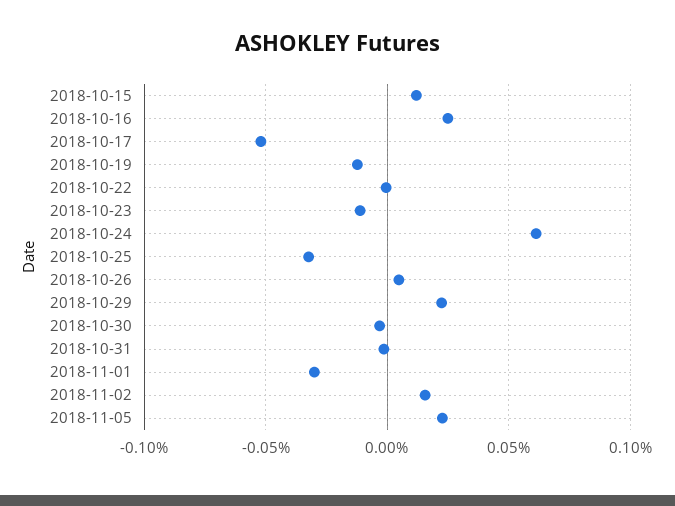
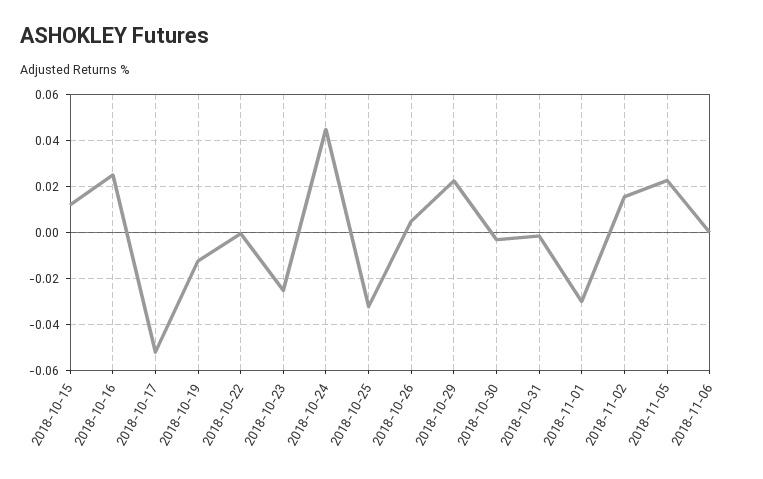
2018-10-23: -0.01 -> -0.025
2018-10-24: 0.06 -> 0.045
2018-11-06: none -> 0

